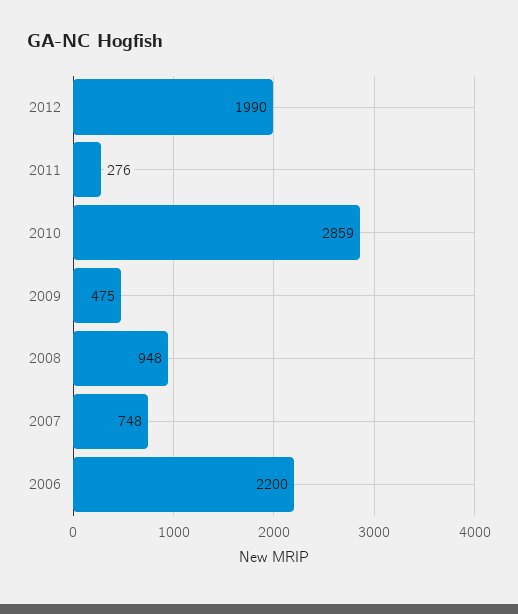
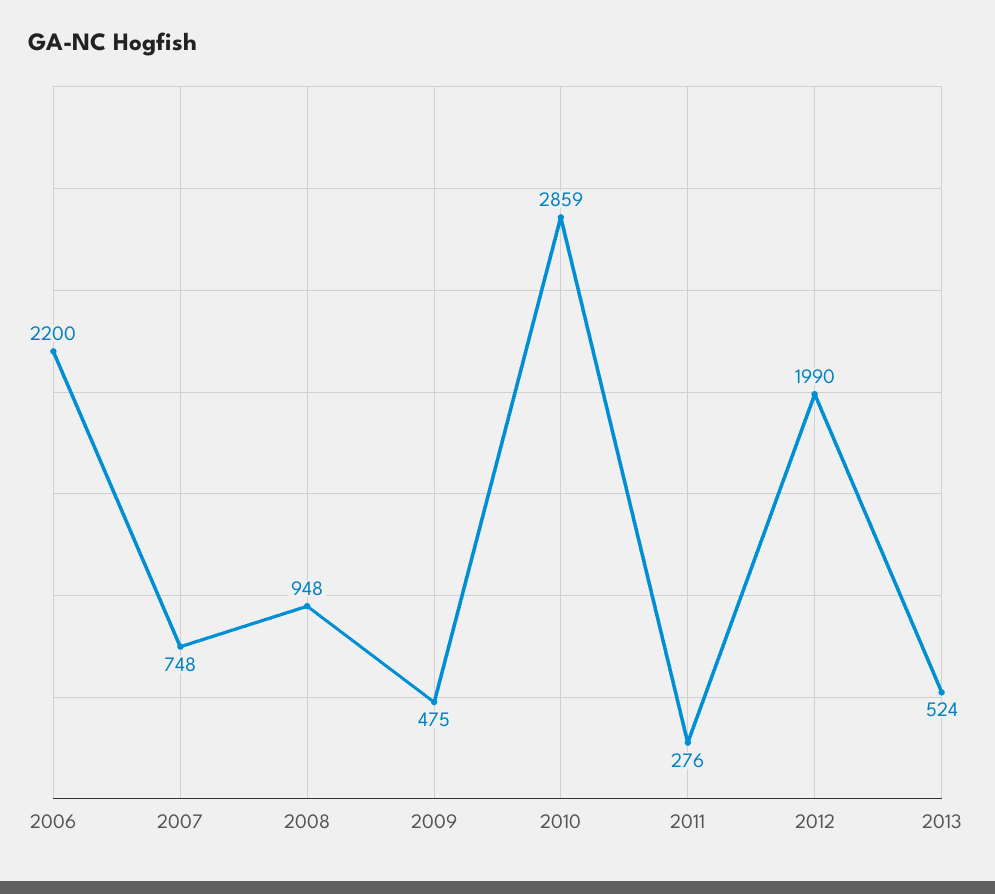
2013: none -> 524

